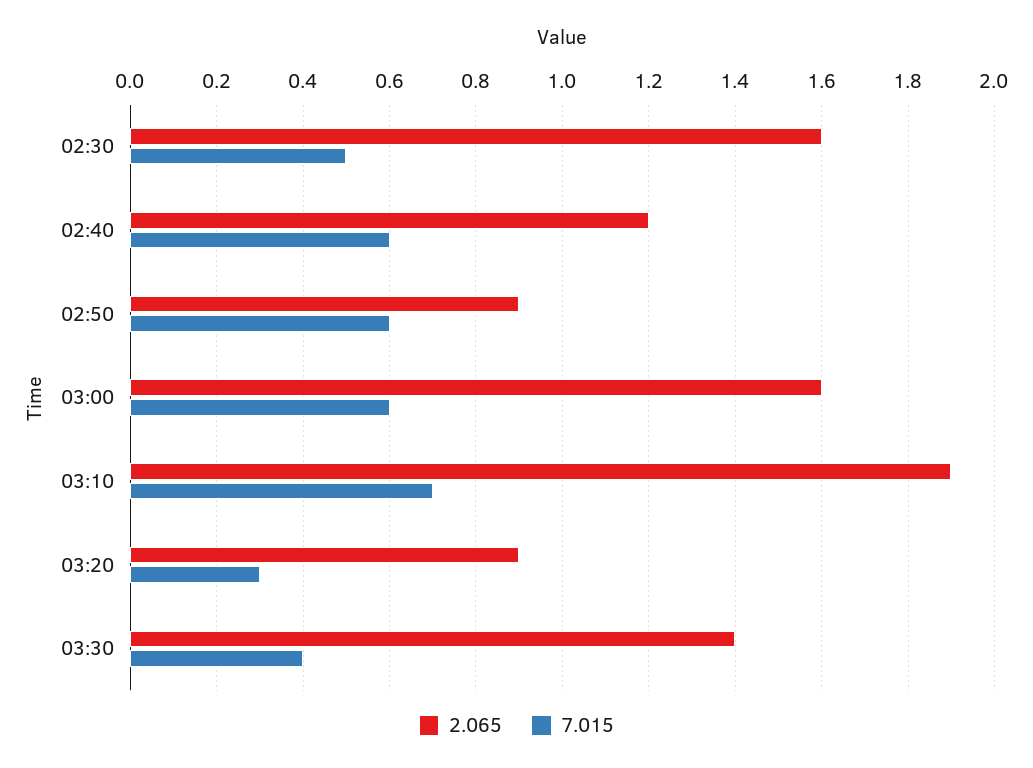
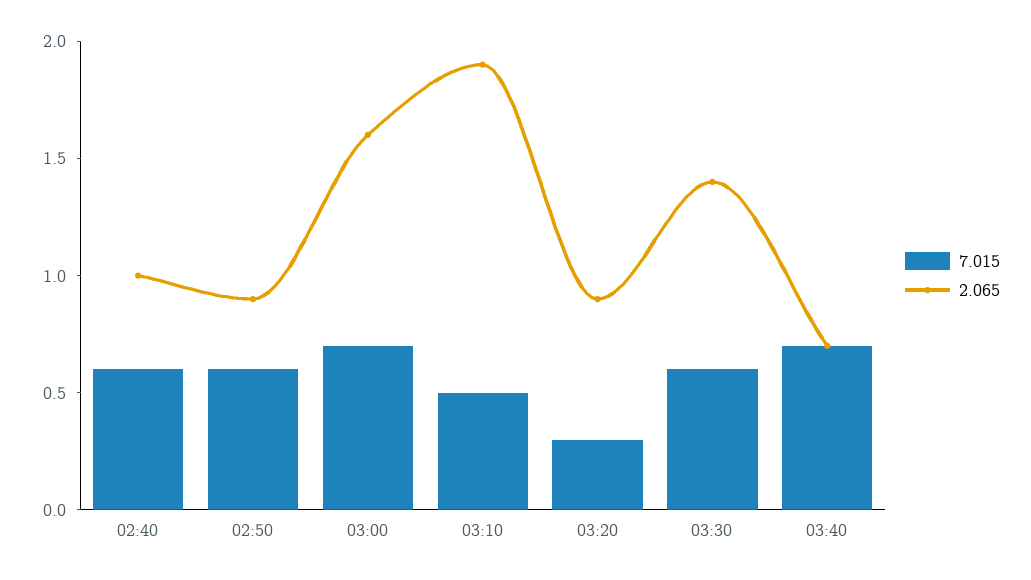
2.065, 02:30: 1.6 -> none
7.015, 02:30: 0.5 -> none
2.065, 02:40: 1.2 -> 1
7.015, 03:00: 0.6 -> 0.7
7.015, 03:10: 0.7 -> 0.5
7.015, 03:30: 0.4 -> 0.6
7.015, 03:40: none -> 0.7
2.065, 03:40: none -> 0.7

